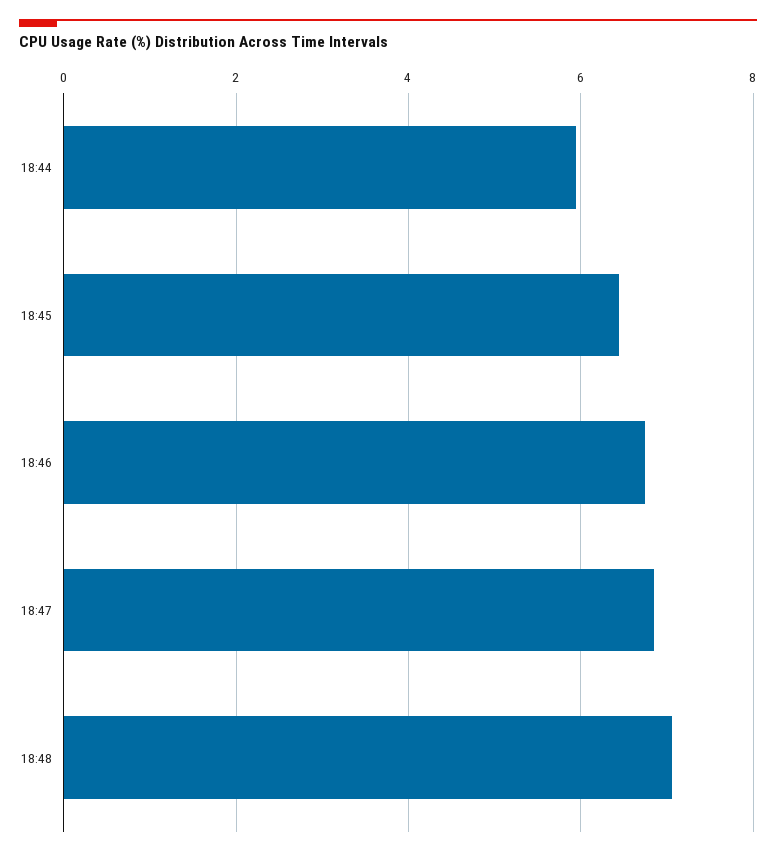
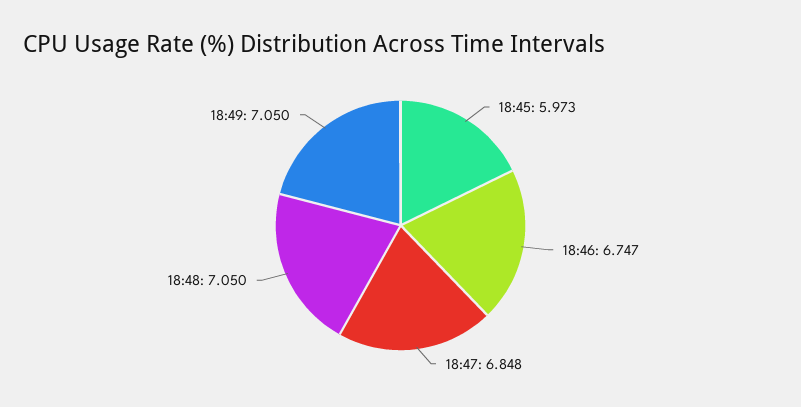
18:44: 6 -> none
18:45: 6.4 -> 5.973
18:49: none -> 7.05

